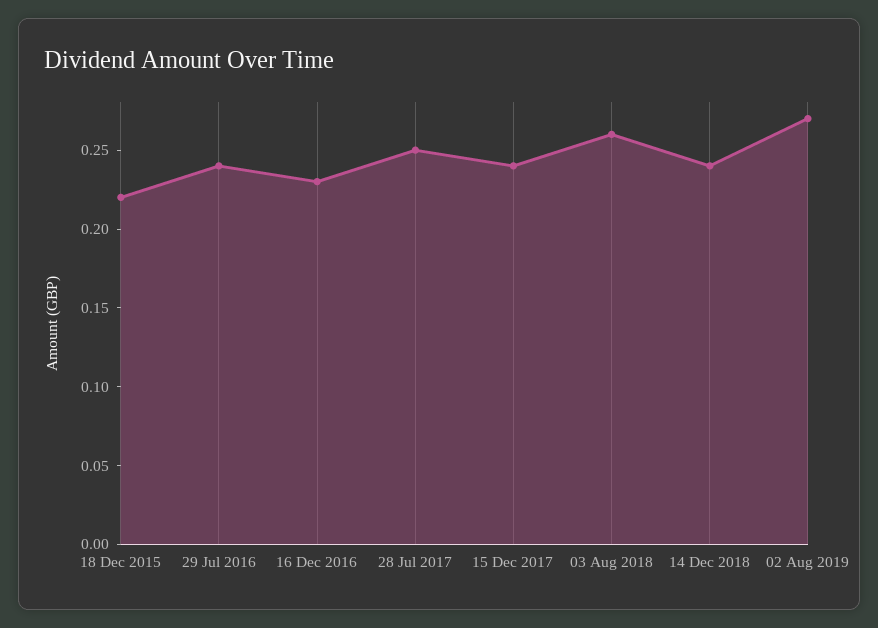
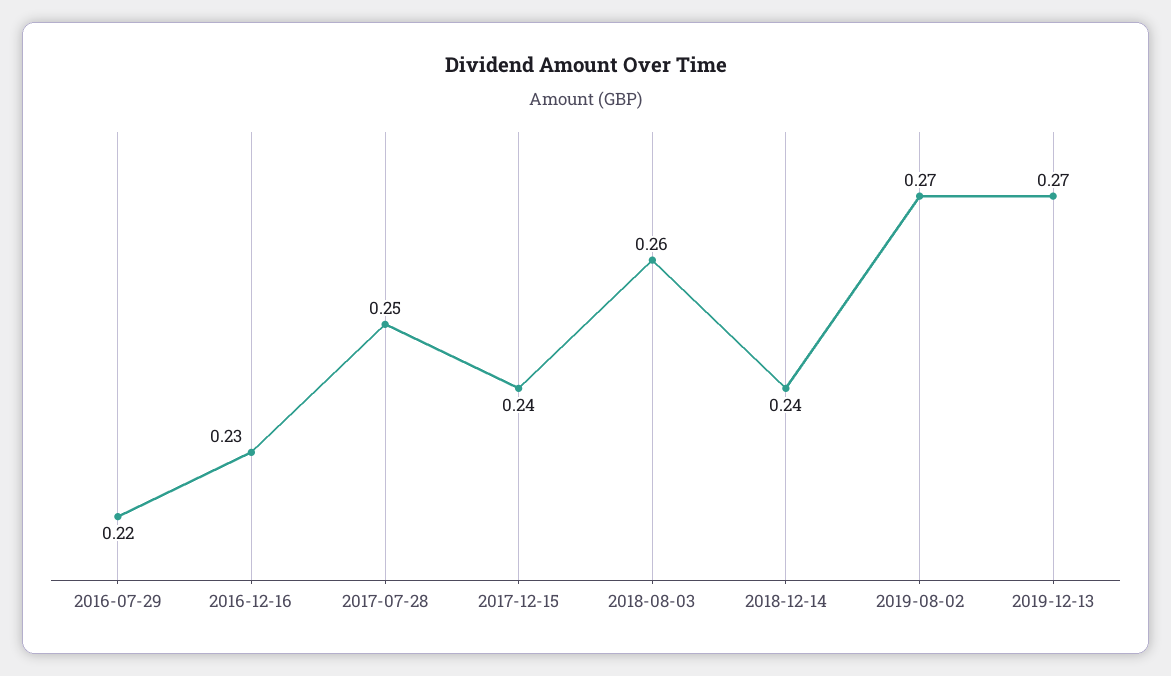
18 Dec 2015: 0.22 -> none
29 Jul 2016: 0.24 -> 0.22
2019-12-13: none -> 0.27

